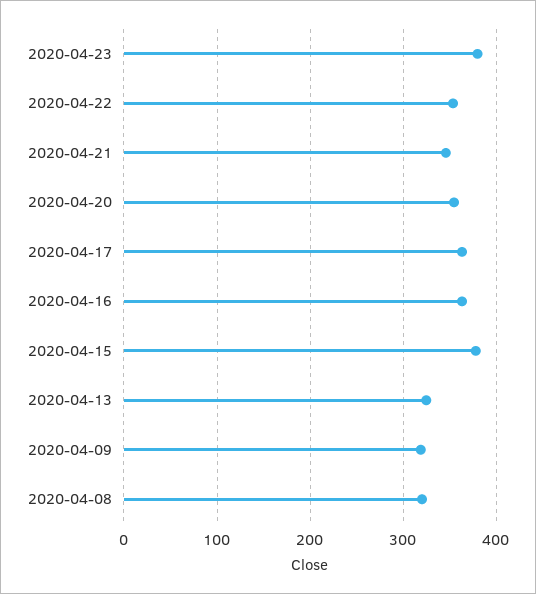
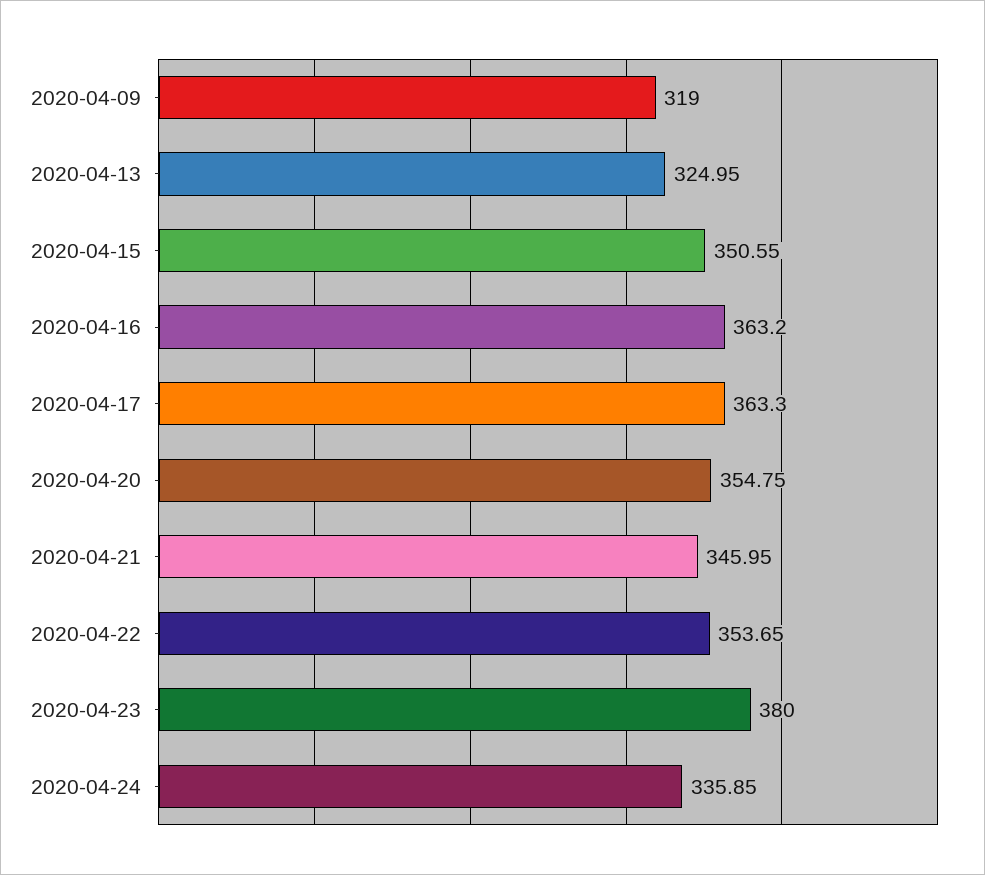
2020-04-15: 380 -> 350.55
2020-04-08: 320 -> none
2020-04-24: none -> 335.85

